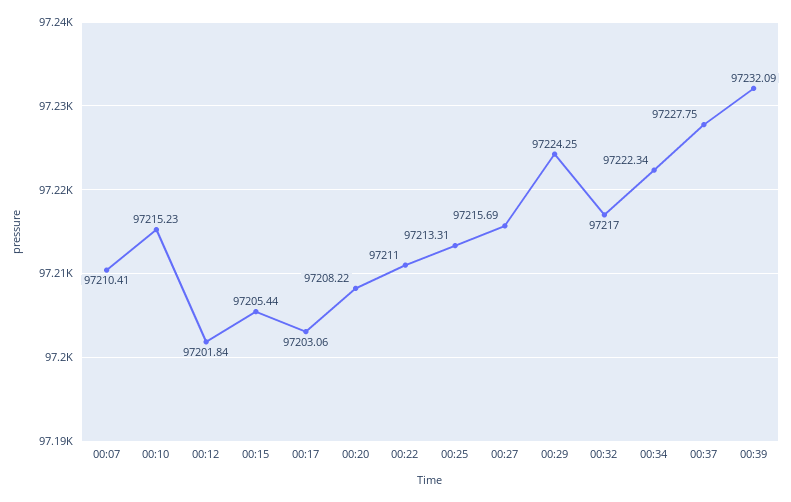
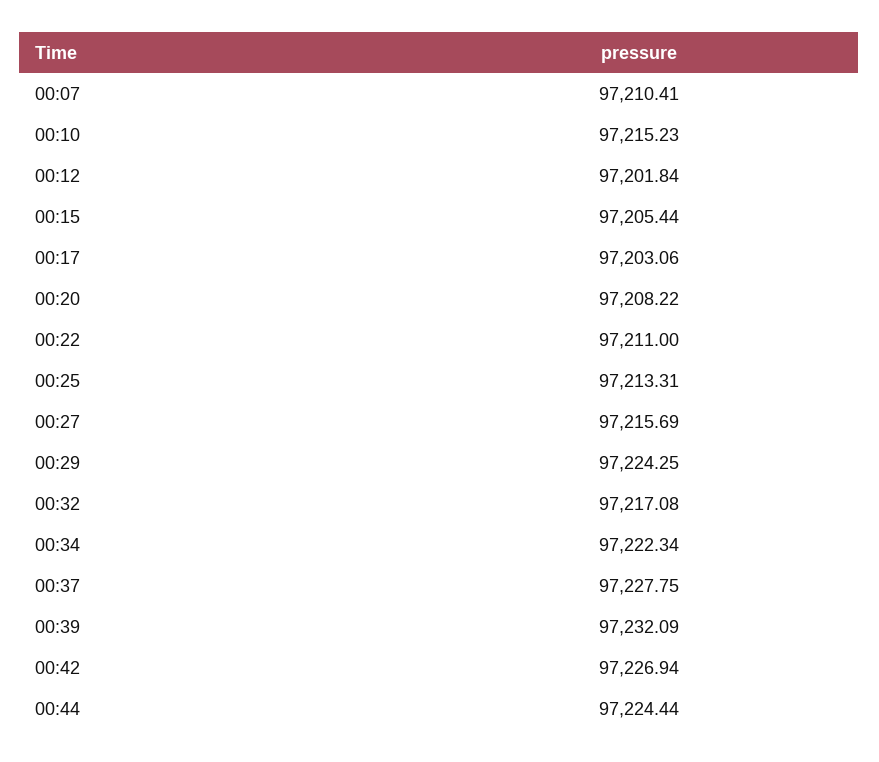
00:32: 97217 -> 97217.08
00:42: none -> 97226.94
00:44: none -> 97224.44

